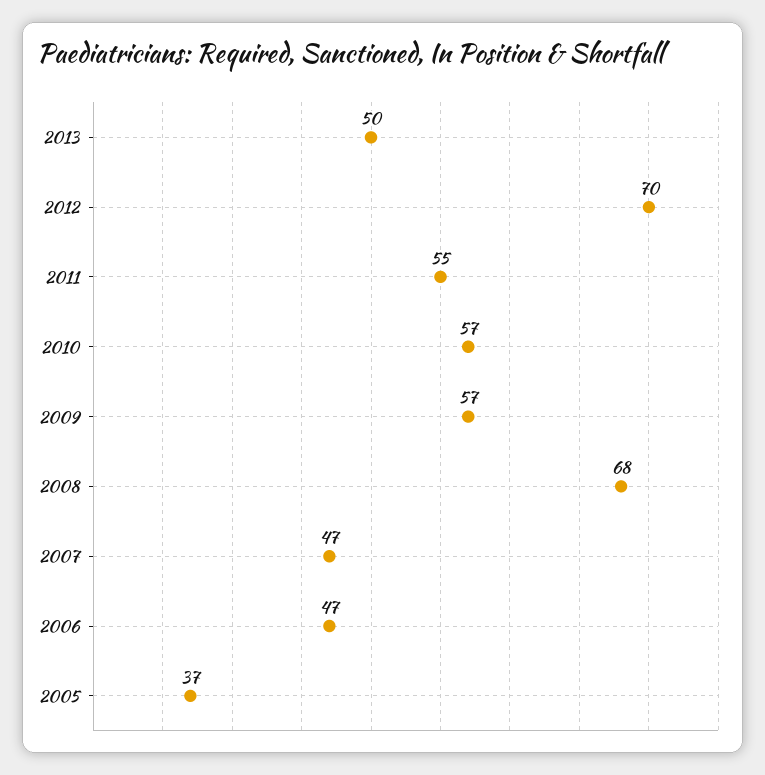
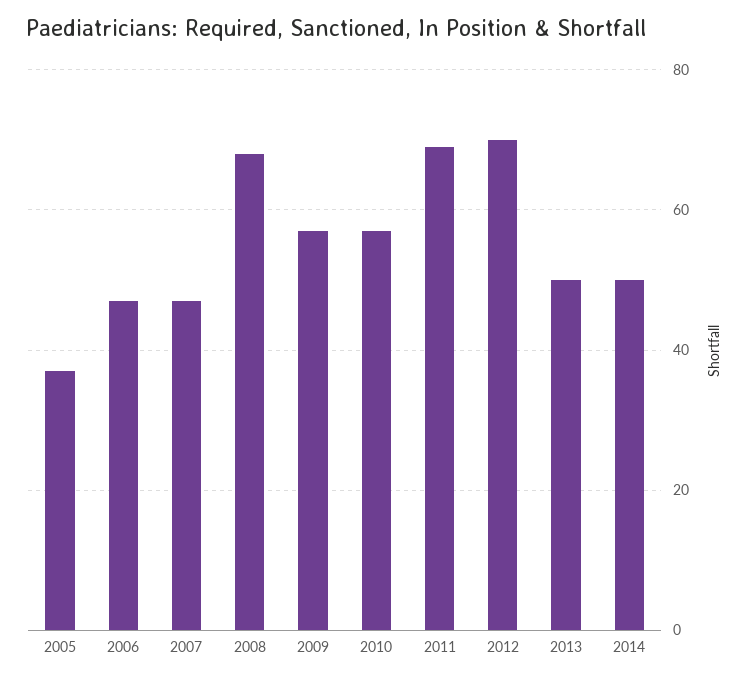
2011: 55 -> 70
2014: none -> 50

